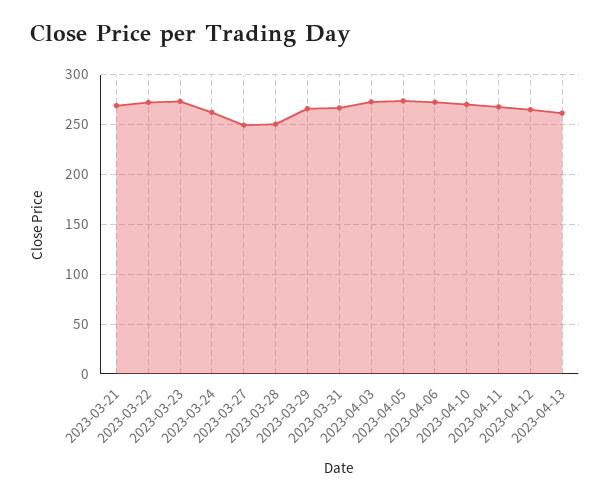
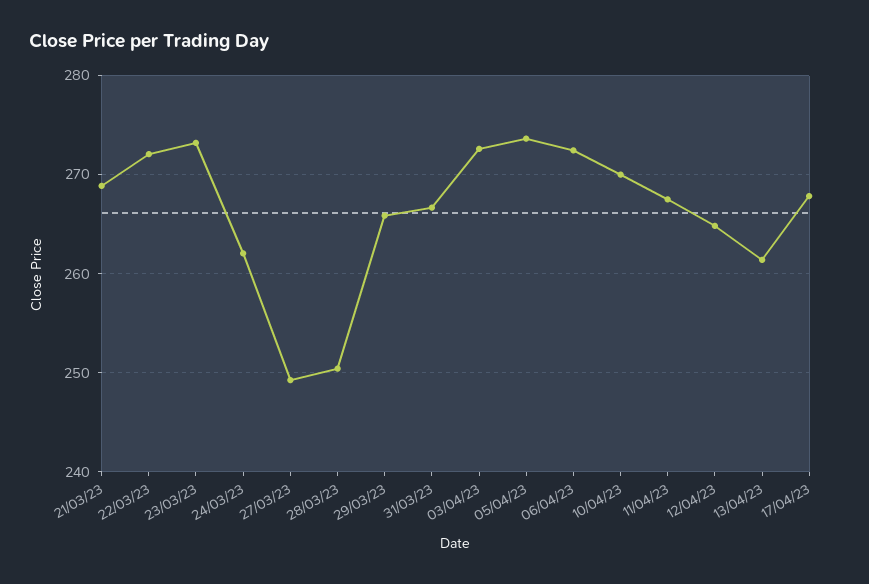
17/04/23: none -> 268

